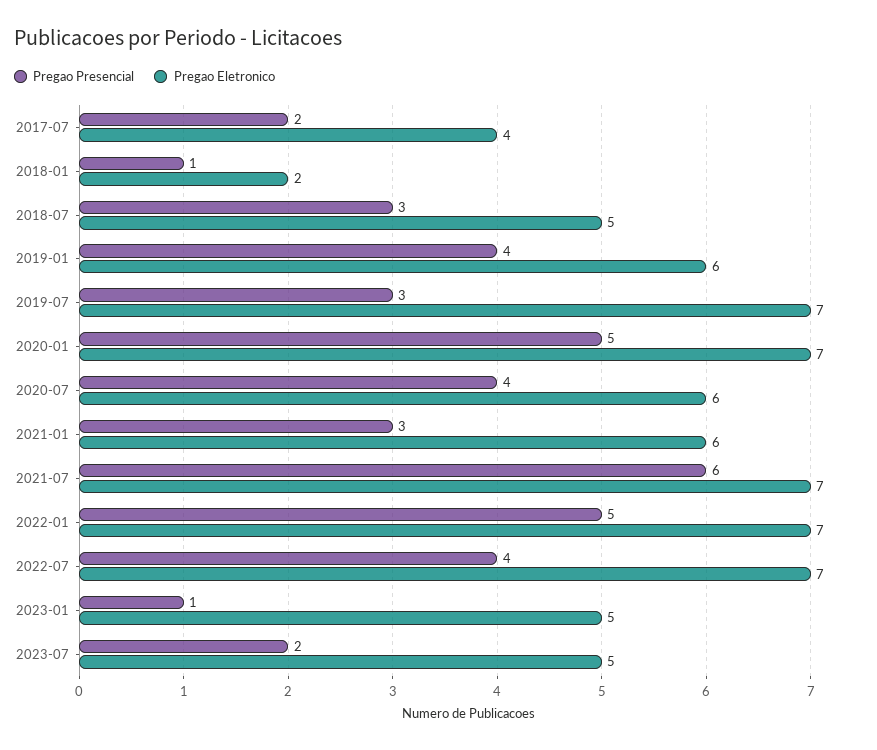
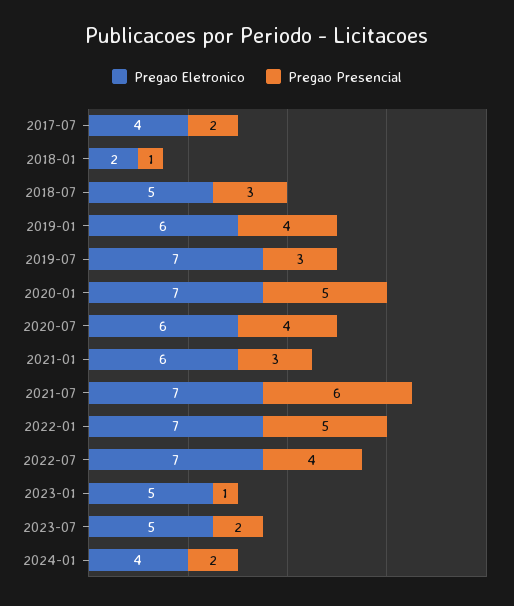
Pregao Eletronico, 2024-01: none -> 4
Pregao Presencial, 2024-01: none -> 2

